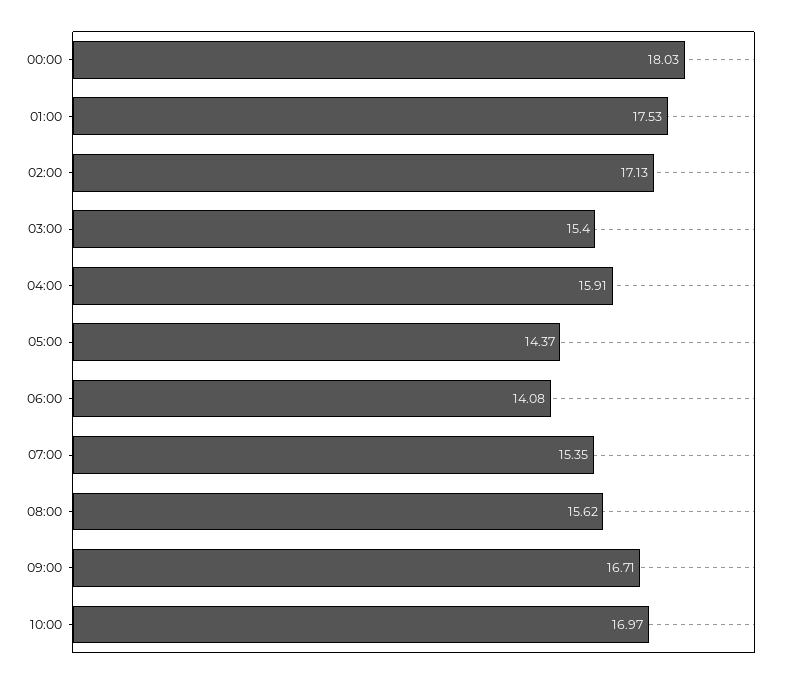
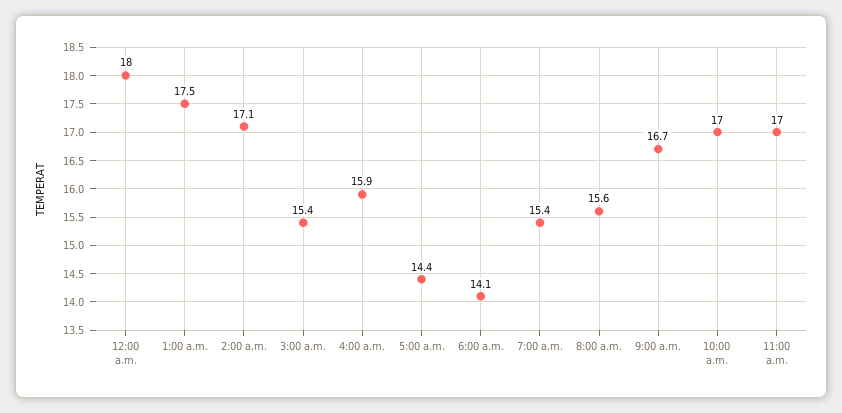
11:00 a.m.: none -> 17

